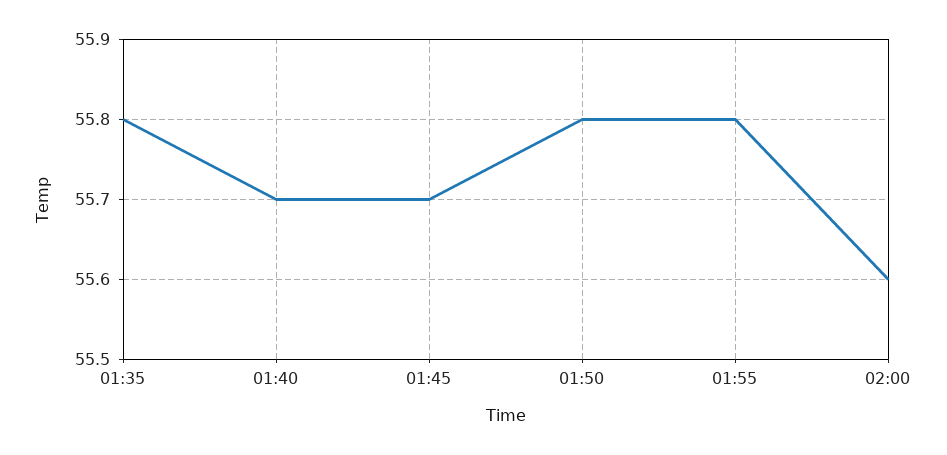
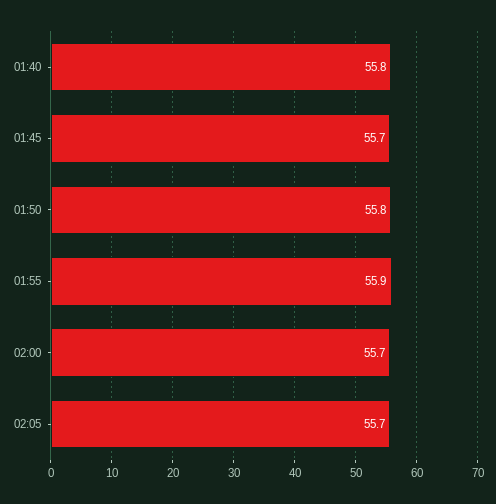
01:35: 55.8 -> none
01:40: 55.7 -> 55.8
01:55: 55.8 -> 55.9
02:00: 55.6 -> 55.7
02:05: none -> 55.7

